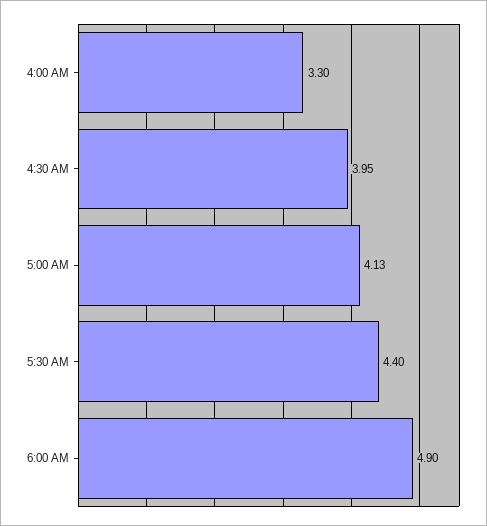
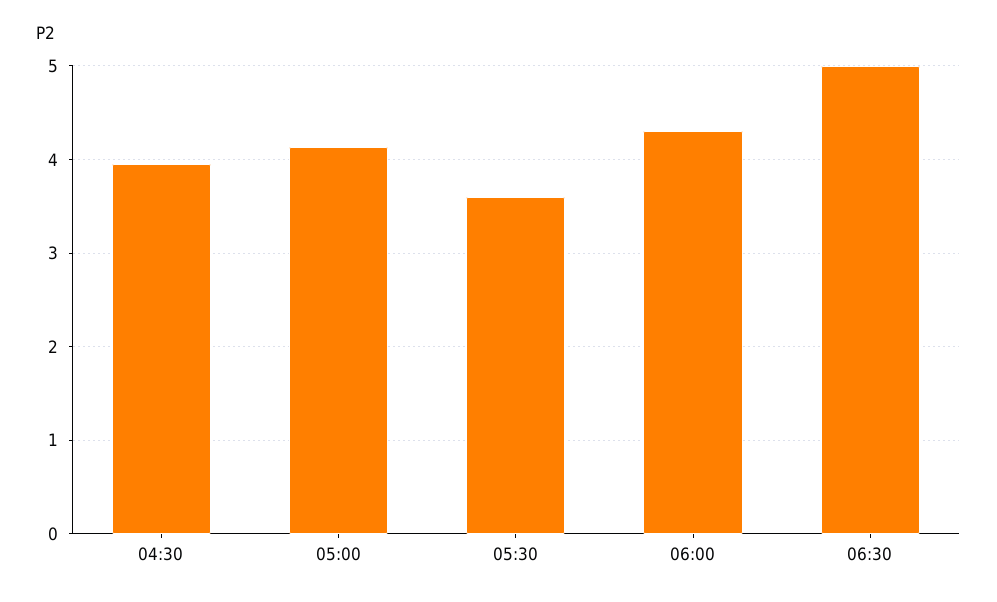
4:00 AM: 3.3 -> none
5:30 AM: 4.4 -> 3.6
6:00 AM: 4.9 -> 4.3
06:30: none -> 5

